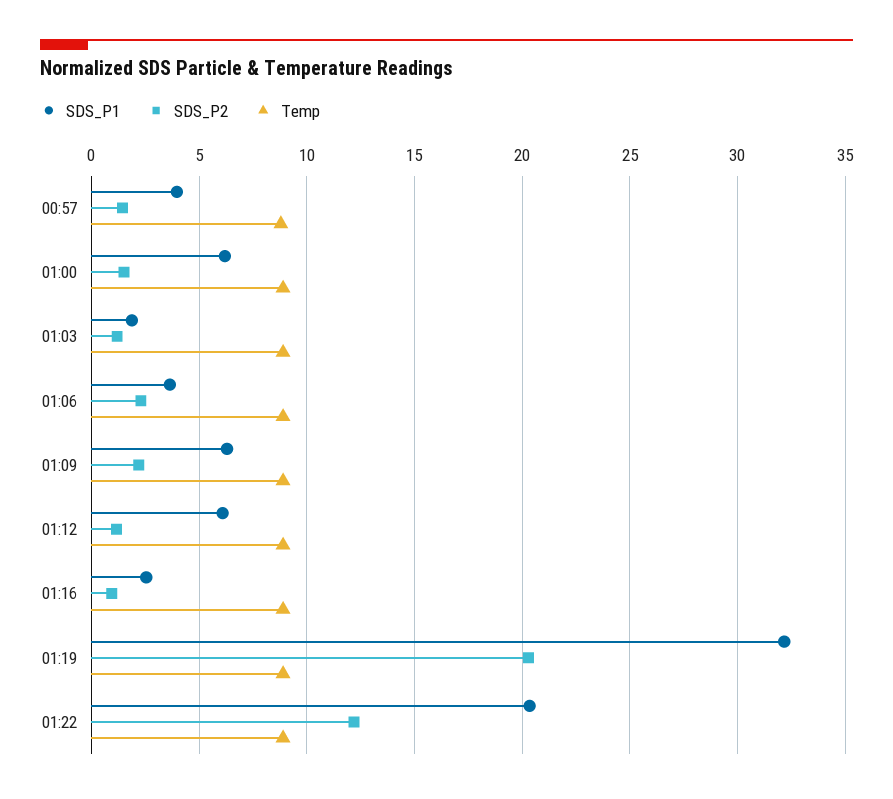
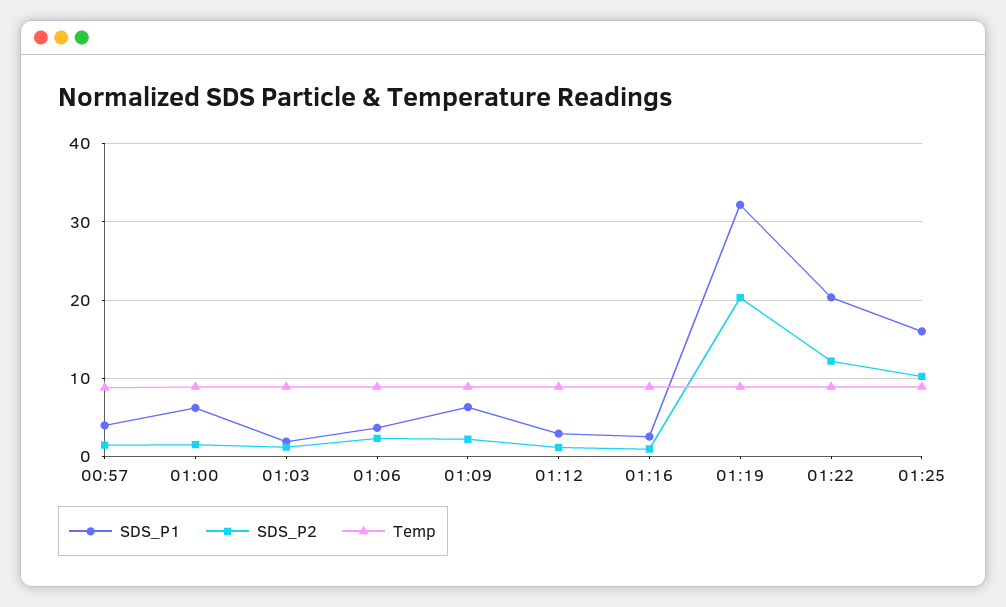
SDS_P1, 01:12: 6 -> 3
SDS_P1, 01:25: none -> 16
SDS_P2, 01:25: none -> 10
Temp, 01:25: none -> 9

